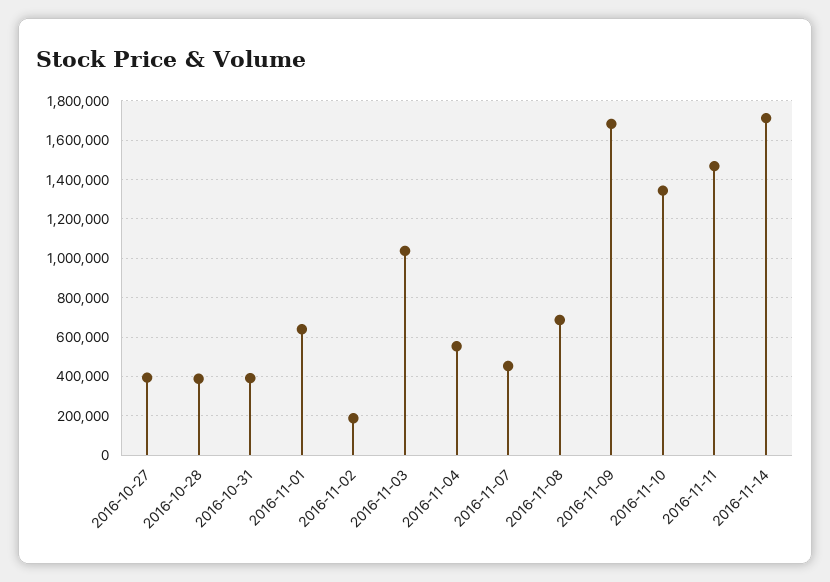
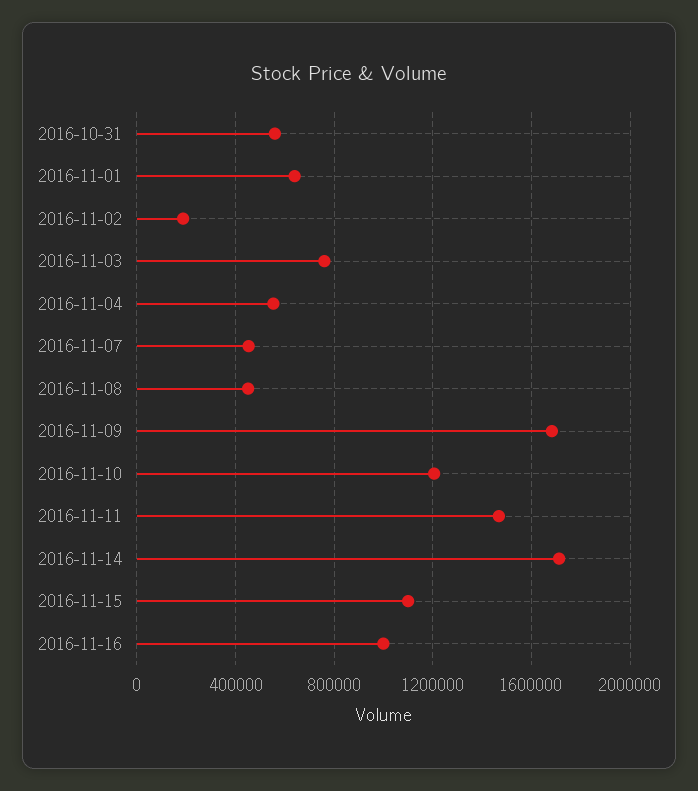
2016-10-27: 400000 -> none
2016-10-28: 400000 -> none
2016-10-31: 400000 -> 550000
2016-11-03: 1050000 -> 750000
2016-11-08: 700000 -> 450000
2016-11-10: 1350000 -> 1200000
2016-11-15: none -> 1100000
2016-11-16: none -> 1000000

